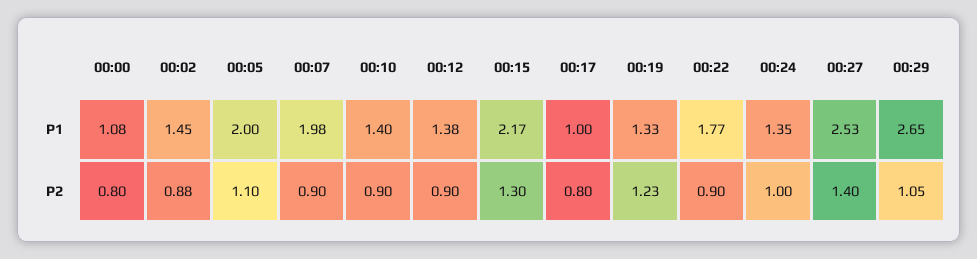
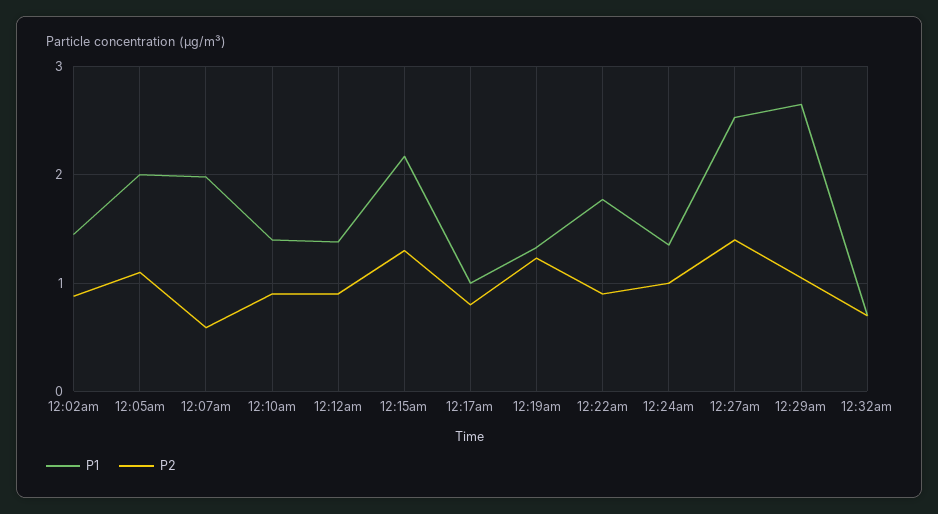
P1, 00:00: 1.08 -> none
P2, 00:00: 0.8 -> none
P2, 00:07: 0.9 -> 0.6
P1, 12:32am: none -> 0.7
P2, 12:32am: none -> 0.7

